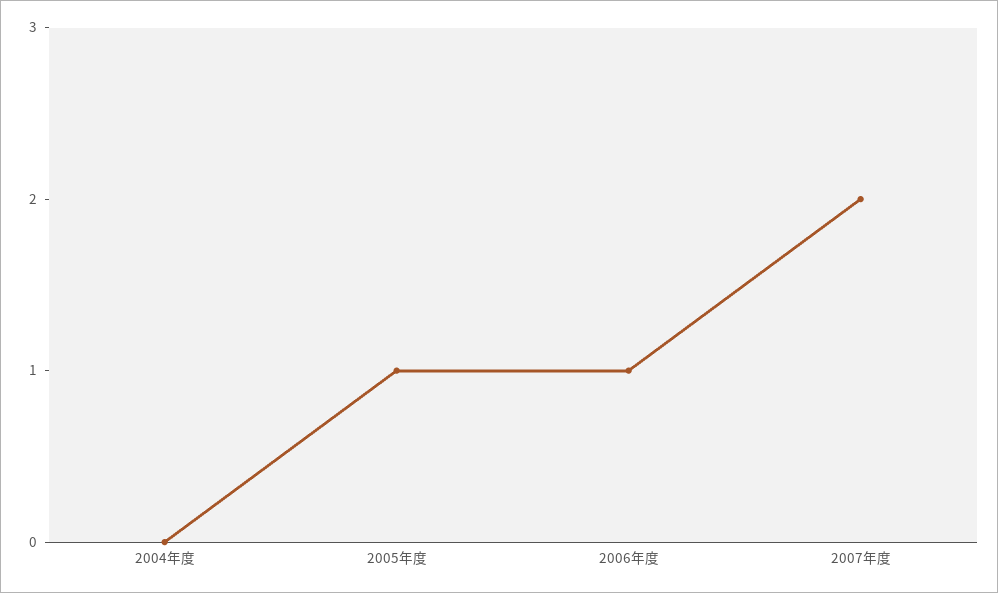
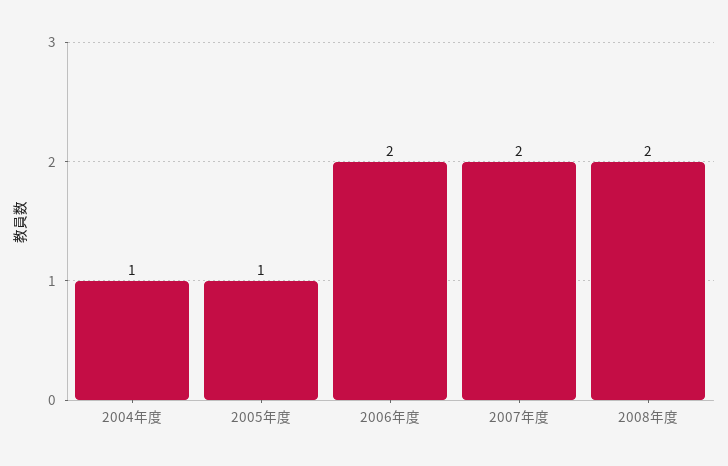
2004年度: 0 -> 1
2006年度: 1 -> 2
2008年度: none -> 2

